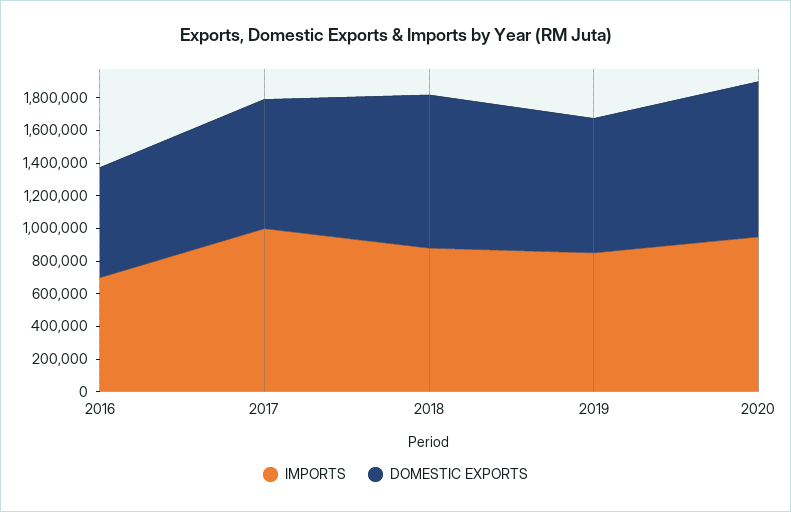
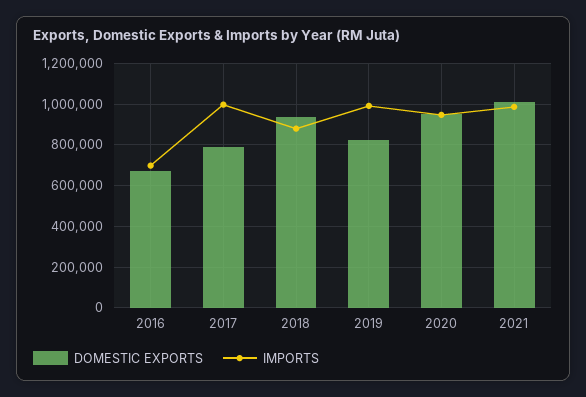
IMPORTS, 2019: 850000 -> 1000000
DOMESTIC EXPORTS, 2021: none -> 1000000
IMPORTS, 2021: none -> 1000000

